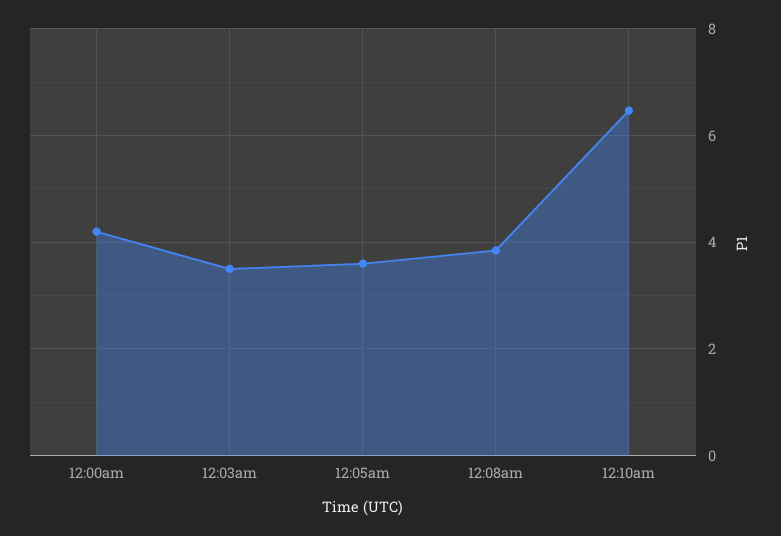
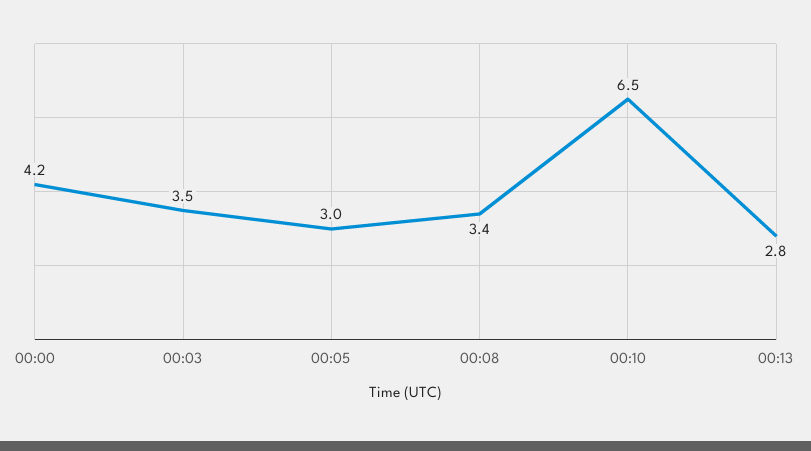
12:05am: 3.6 -> 3
12:08am: 3.8 -> 3.4
00:13: none -> 2.8

